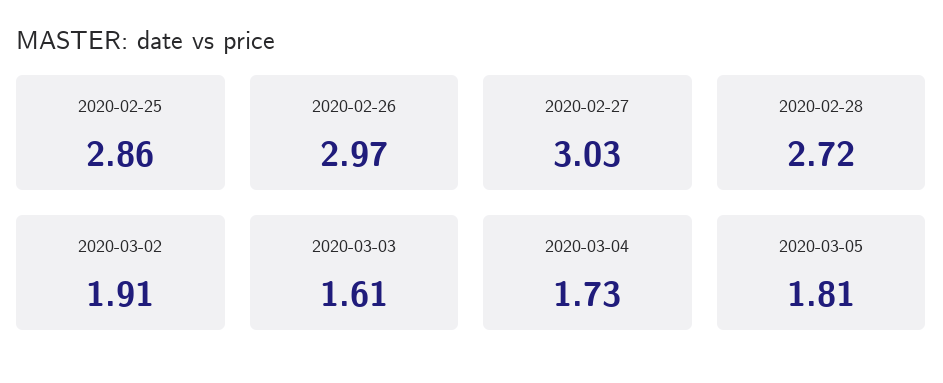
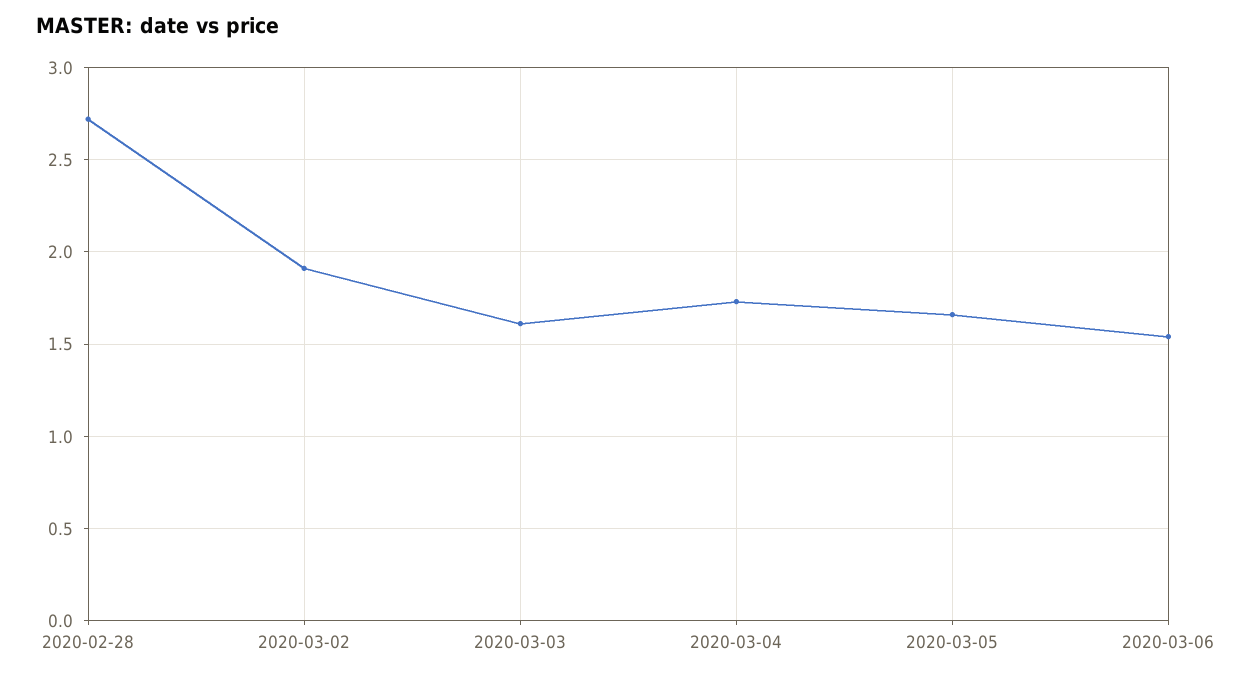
2020-02-25: 2.86 -> none
2020-02-26: 2.97 -> none
2020-02-27: 3.03 -> none
2020-03-05: 1.81 -> 1.65
2020-03-06: none -> 1.55

